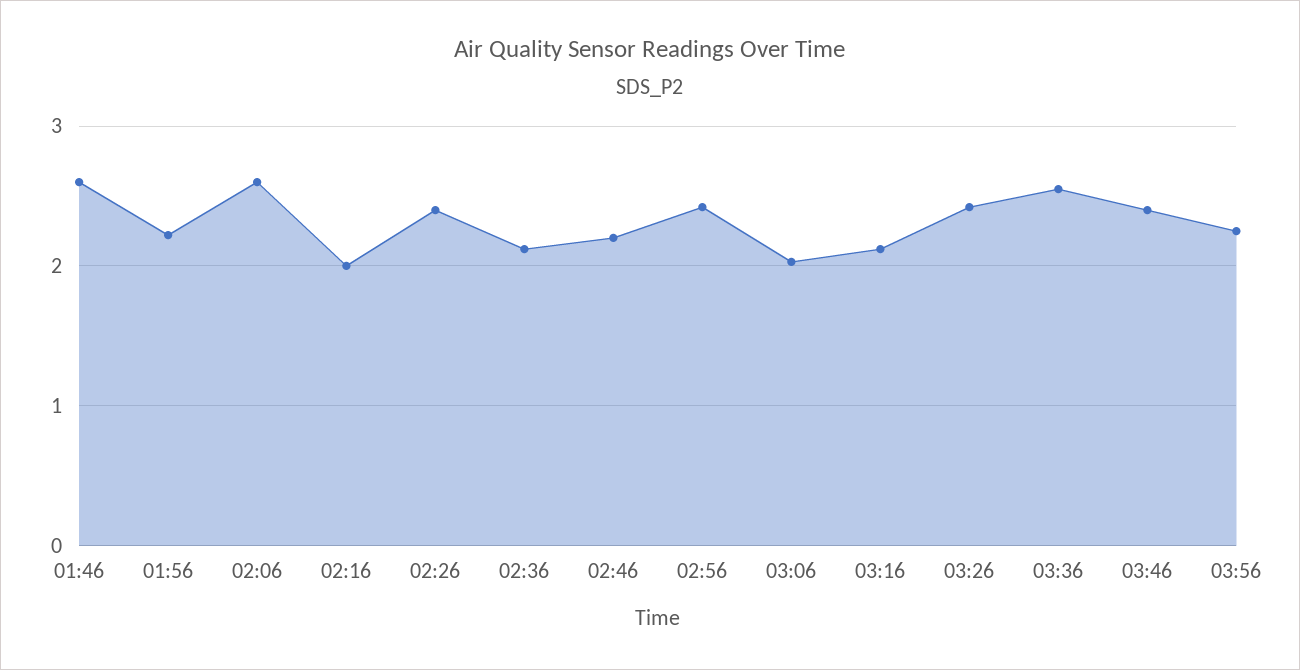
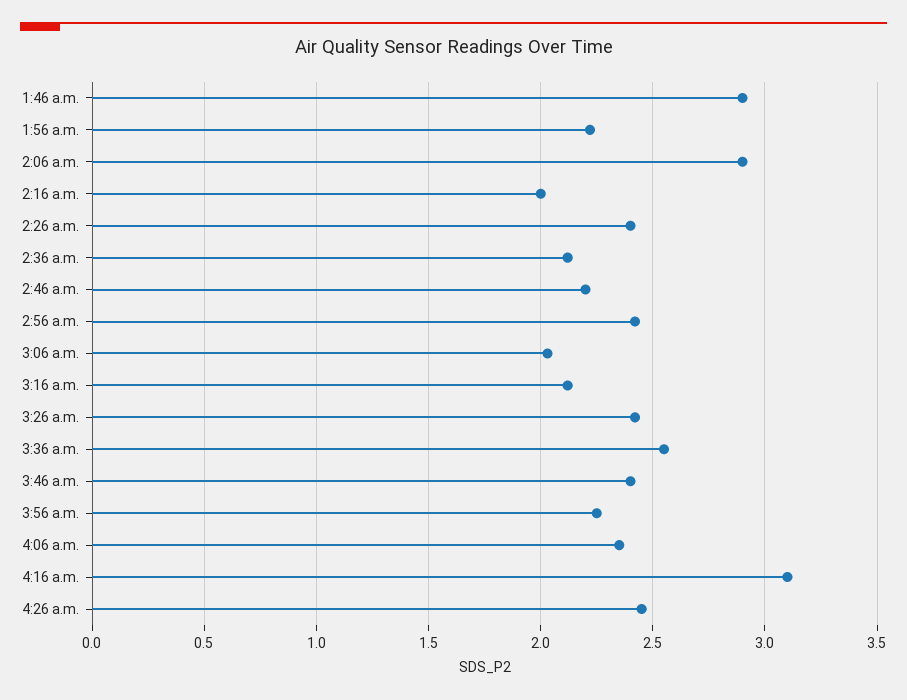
01:46: 2.6 -> 2.9
02:06: 2.6 -> 2.9
4:06 a.m.: none -> 2.35
4:16 a.m.: none -> 3.1
4:26 a.m.: none -> 2.45

